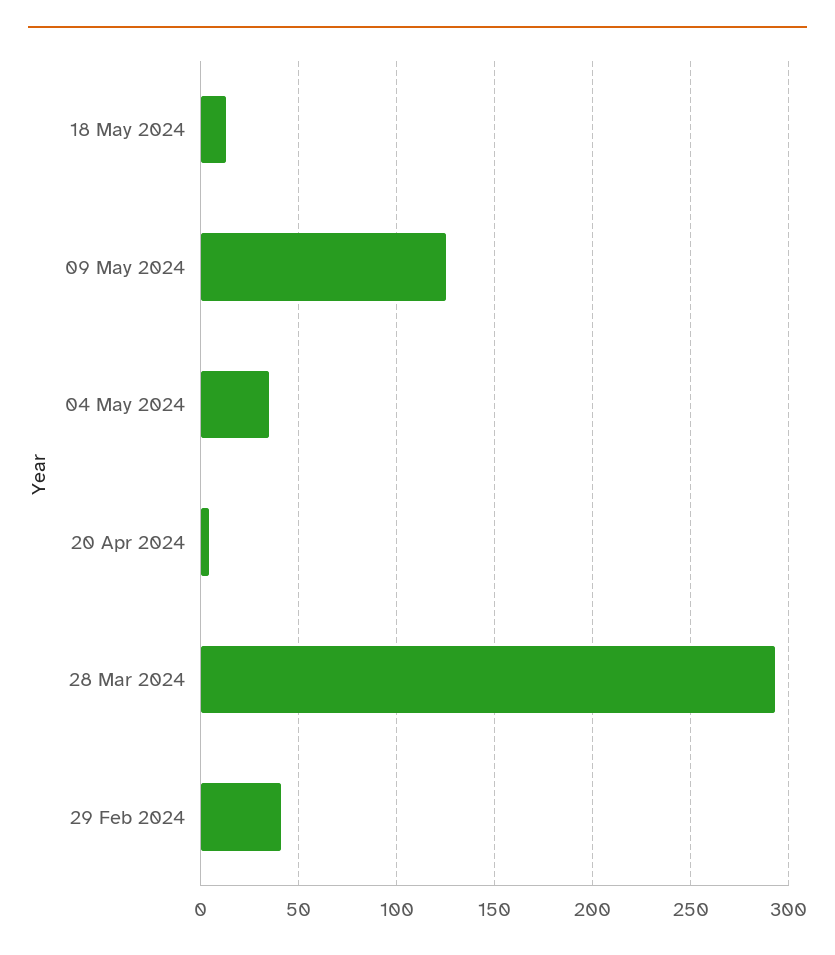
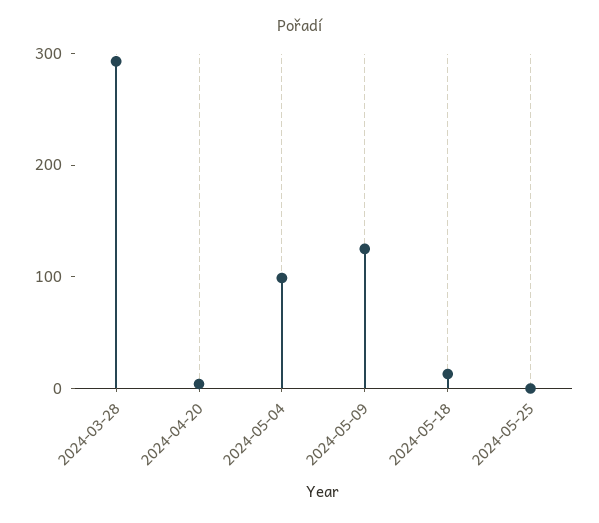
04 May 2024: 35 -> 100
29 Feb 2024: 40 -> none
2024-05-25: none -> 0

